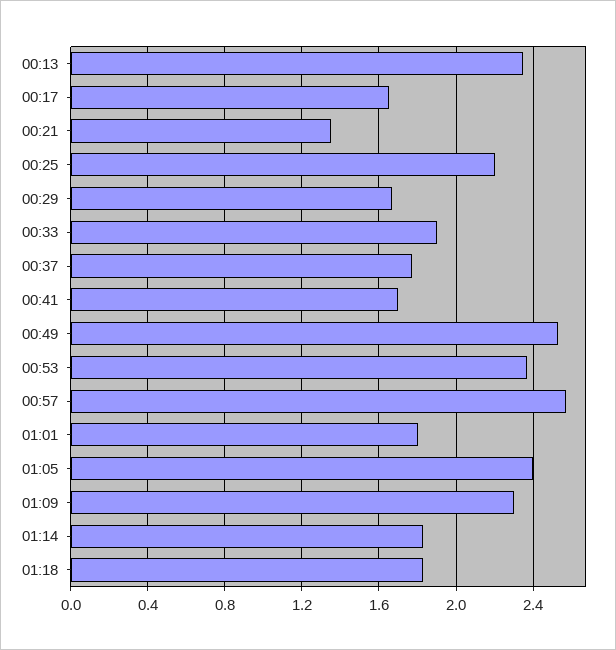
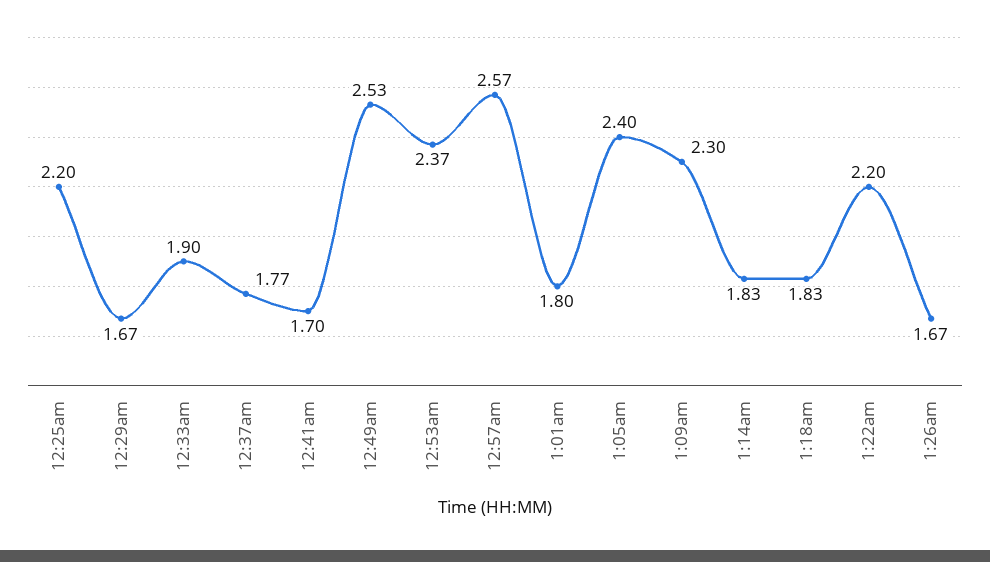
00:13: 2.35 -> none
00:17: 1.65 -> none
00:21: 1.35 -> none
1:22am: none -> 2.2
1:26am: none -> 1.67

